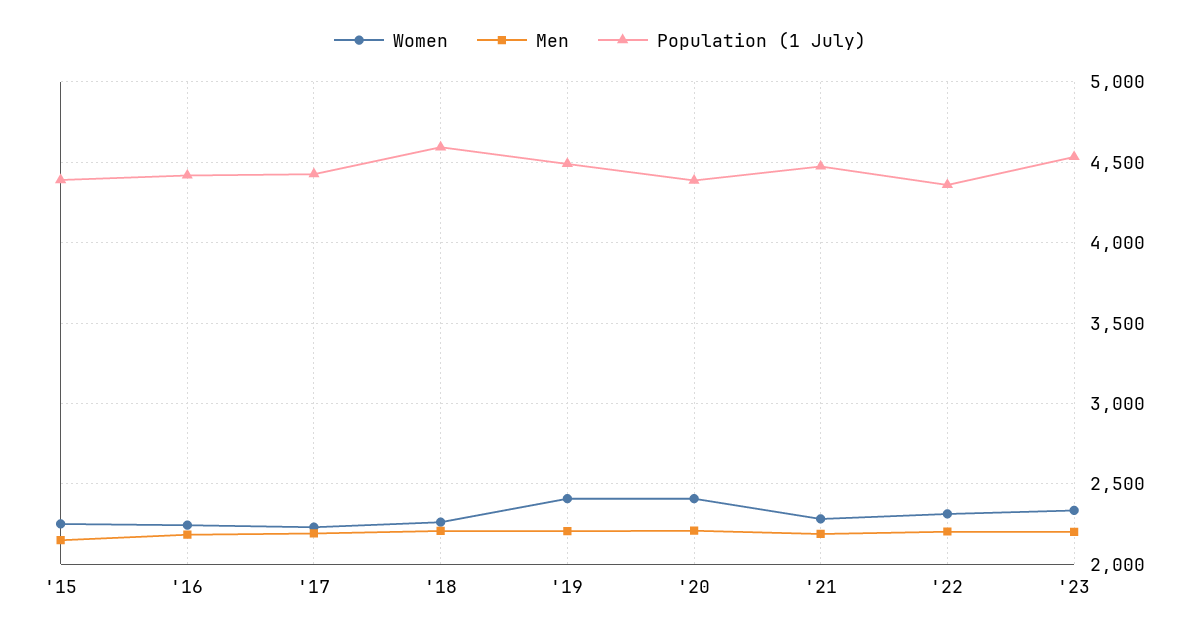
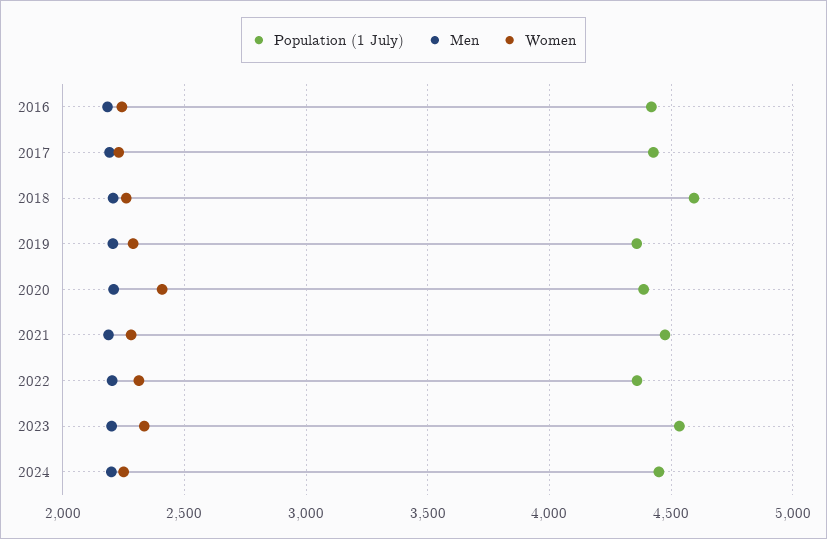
Women, '15: 2250 -> none
Men, '15: 2150 -> none
Population (1 July), '15: 4400 -> none
Women, '19: 2400 -> 2300
Population (1 July), '19: 4500 -> 4350
Population (1 July), 2024: none -> 4450
Men, 2024: none -> 2200
Women, 2024: none -> 2250

